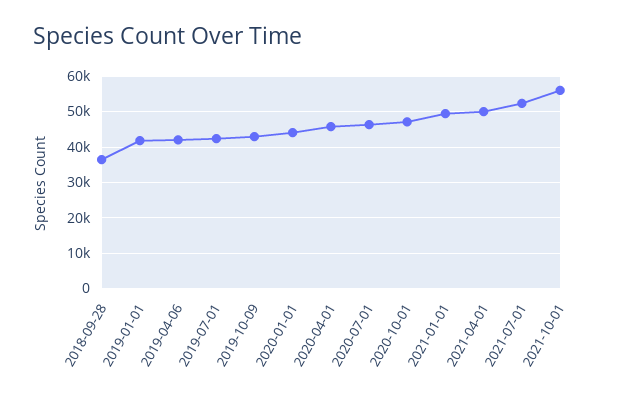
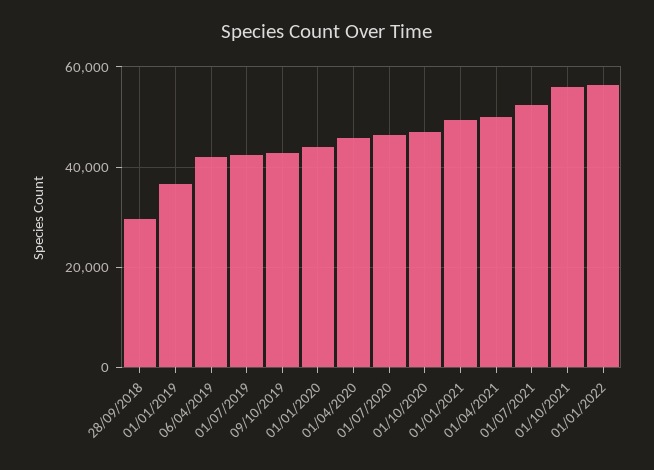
2018-09-28: 36000 -> 30000
2019-01-01: 42000 -> 36000
01/01/2022: none -> 56000

